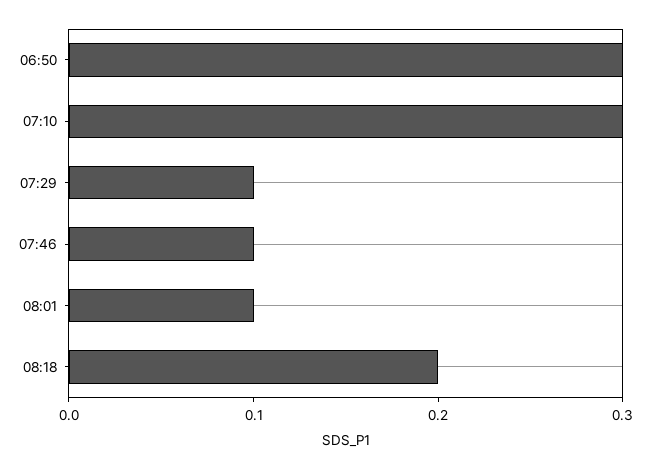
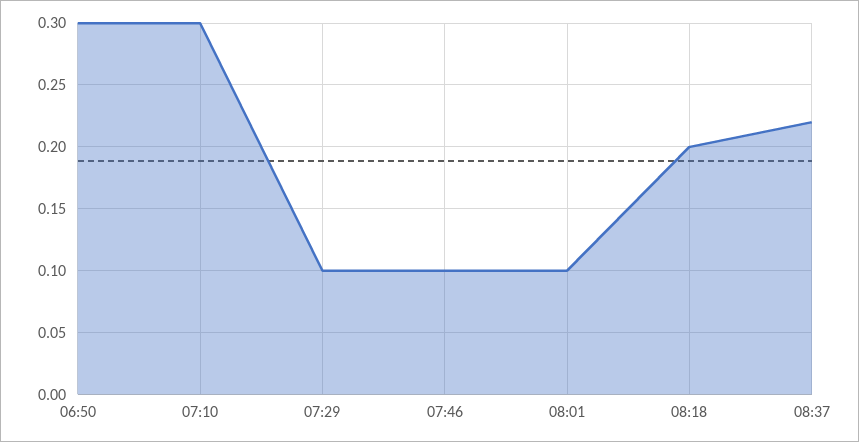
08:37: none -> 0.22

